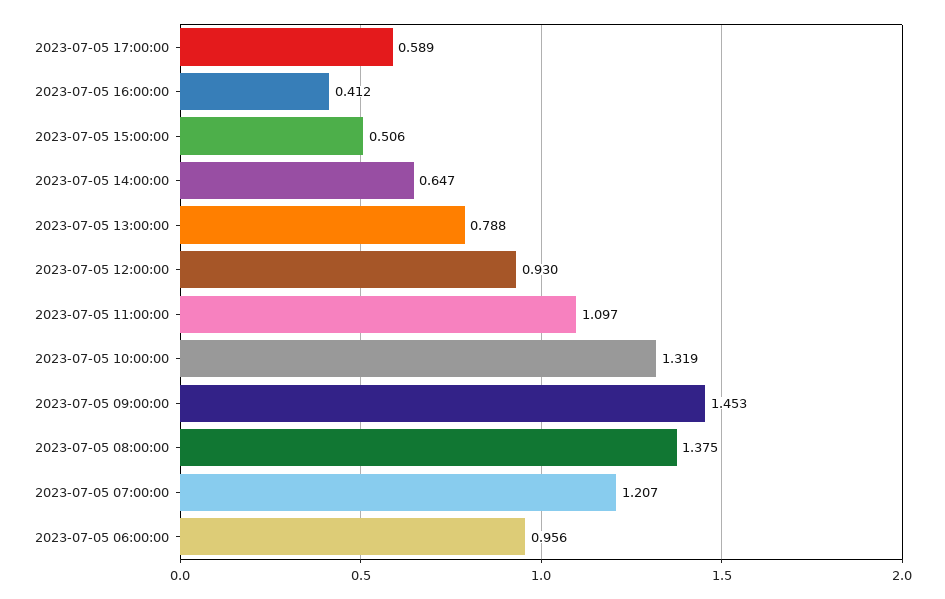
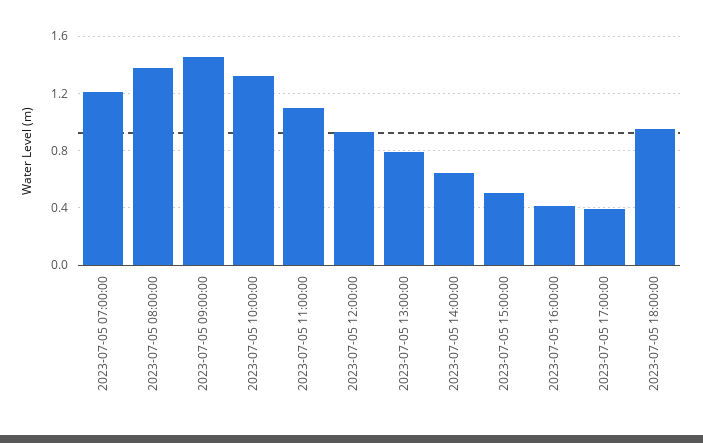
2023-07-05 17:00:00: 0.589 -> 0.4
2023-07-05 06:00:00: 0.956 -> none
2023-07-05 18:00:00: none -> 0.95

